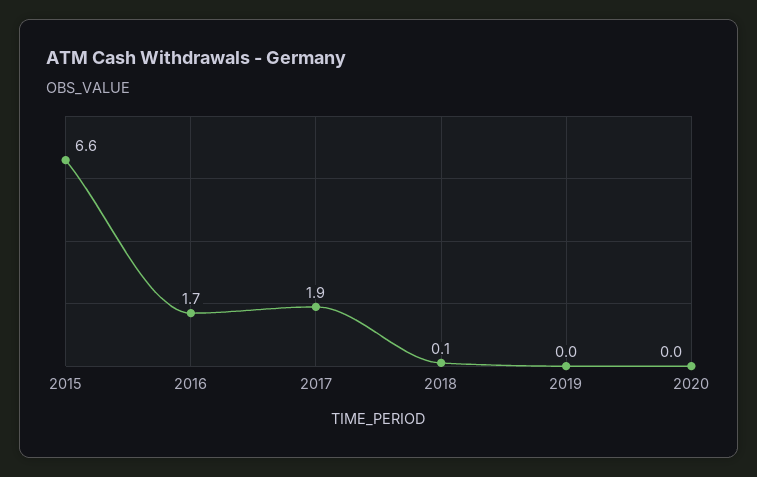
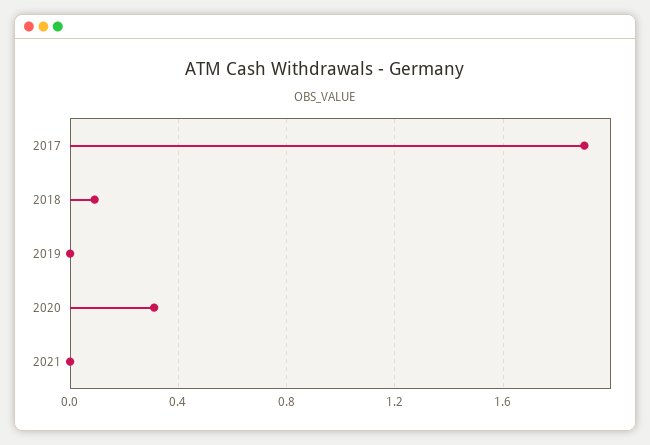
2015: 6.6 -> none
2016: 1.7 -> none
2020: 0 -> 0.3
2021: none -> 0

